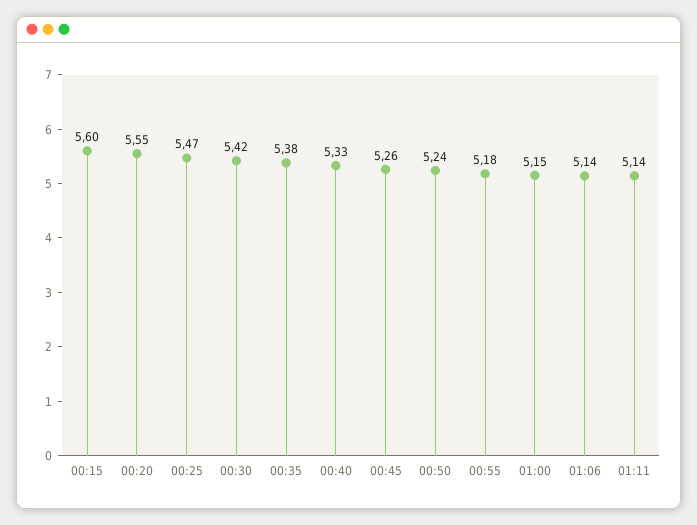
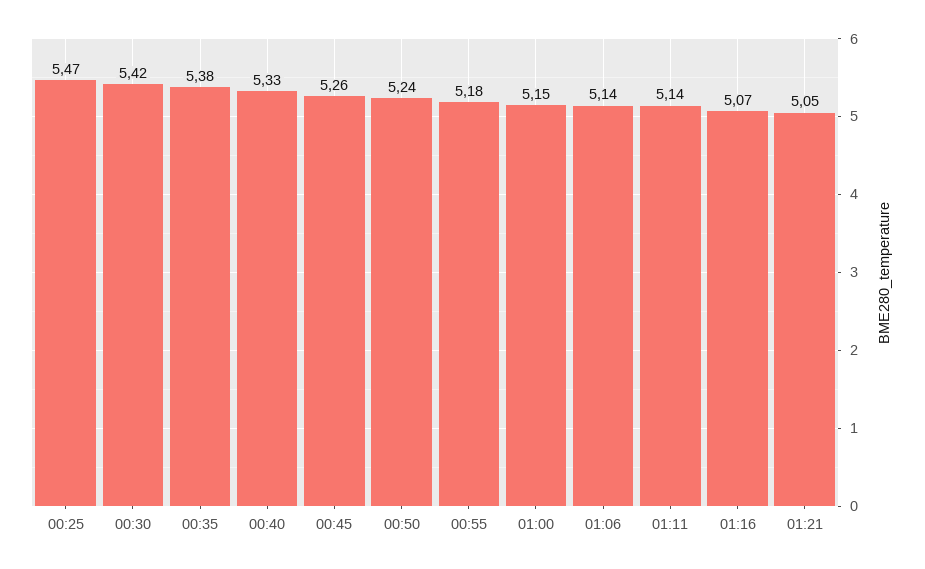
00:15: 5.6 -> none
00:20: 5.55 -> none
01:16: none -> 5.07
01:21: none -> 5.05

